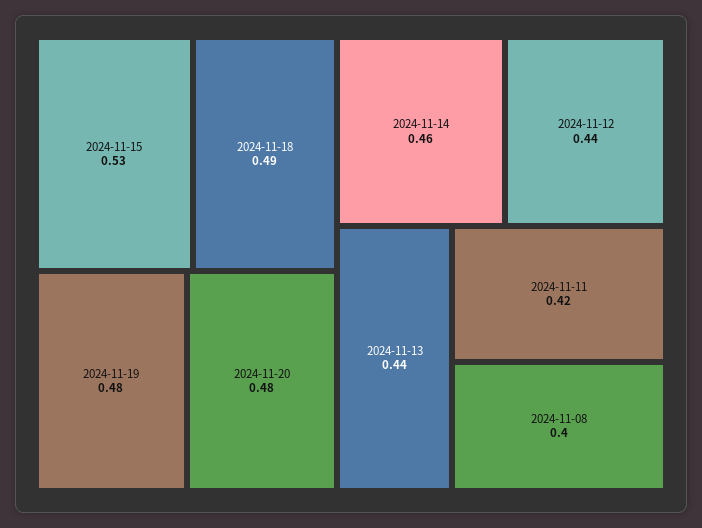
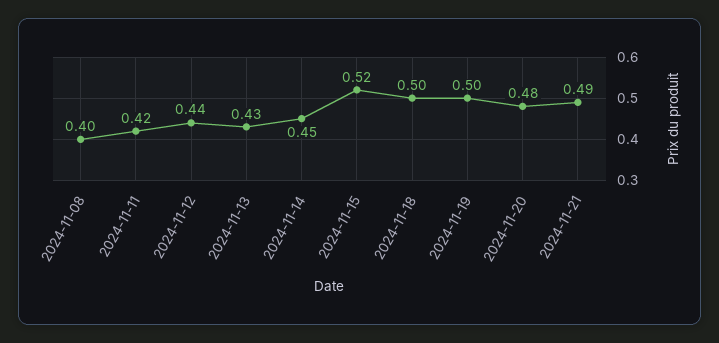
2024-11-15: 0.53 -> 0.52
2024-11-18: 0.49 -> 0.5
2024-11-19: 0.48 -> 0.5
2024-11-14: 0.46 -> 0.45
2024-11-13: 0.44 -> 0.43
2024-11-21: none -> 0.49

